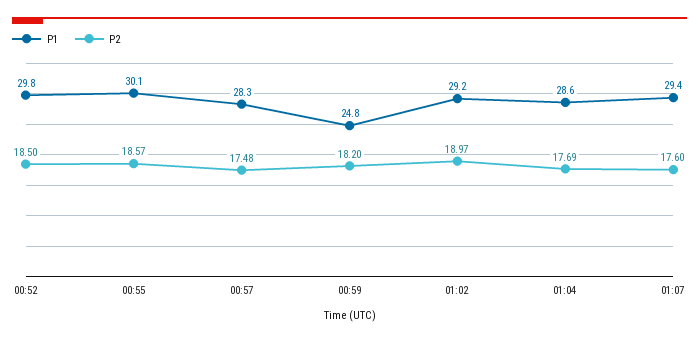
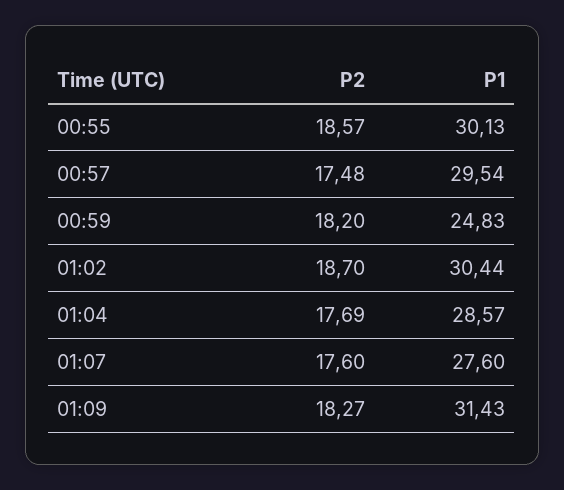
P1, 00:52: 29.8 -> none
P2, 00:52: 18.5 -> none
P1, 00:57: 28.3 -> 29.54
P1, 01:02: 29.2 -> 30.44
P2, 01:02: 18.97 -> 18.7
P1, 01:07: 29.4 -> 27.6
P2, 01:09: none -> 18.27
P1, 01:09: none -> 31.43

